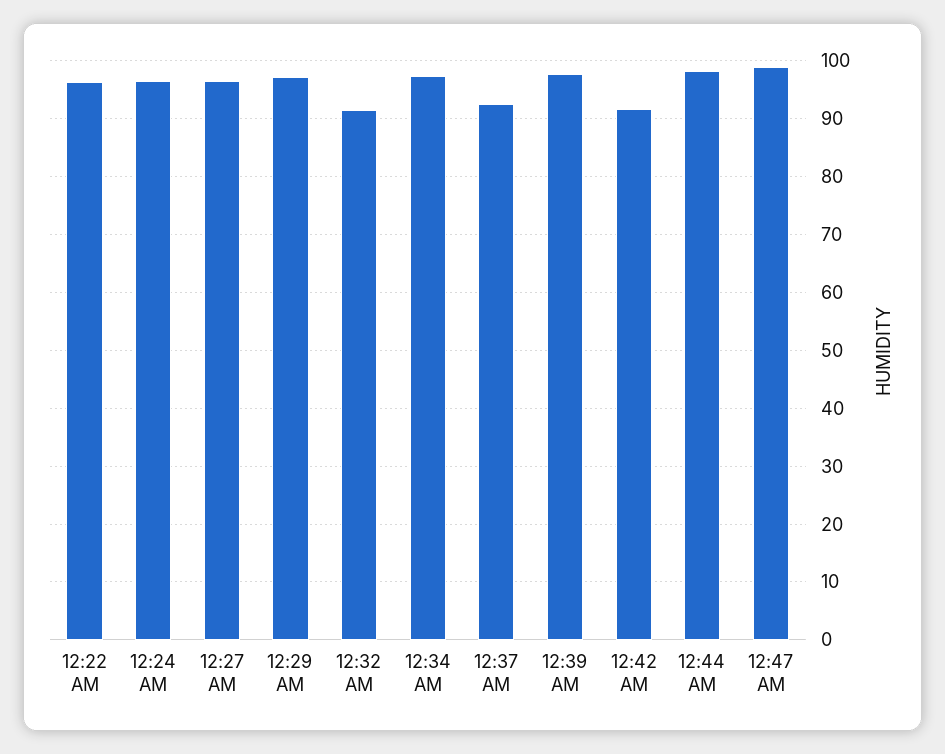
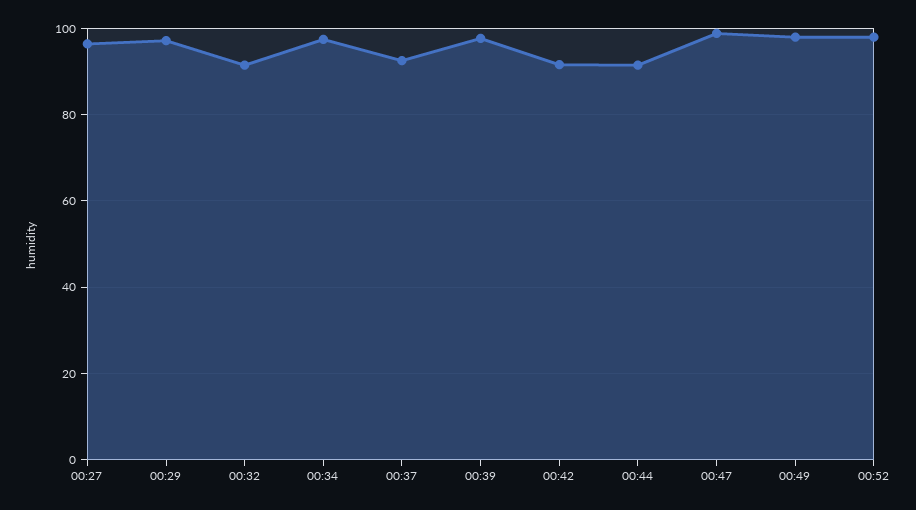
12:22 AM: 96 -> none
12:24 AM: 96 -> none
12:44 AM: 98 -> 92
00:49: none -> 98
00:52: none -> 98

